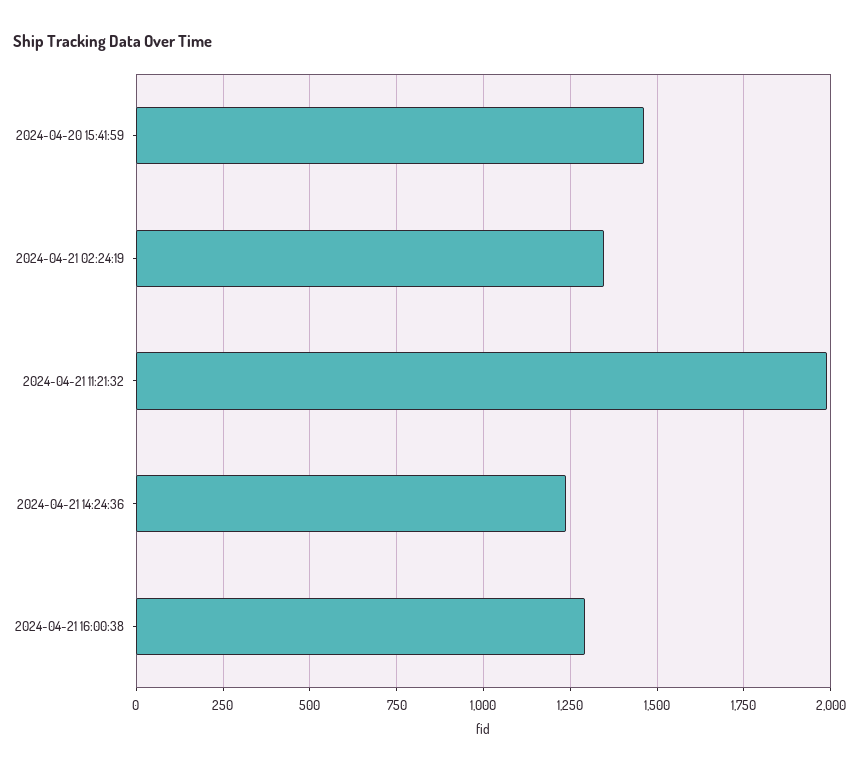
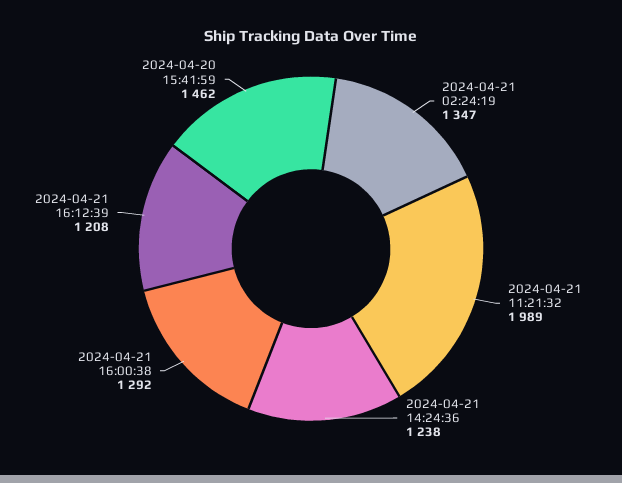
2024-04-21 16:12:39: none -> 1208

